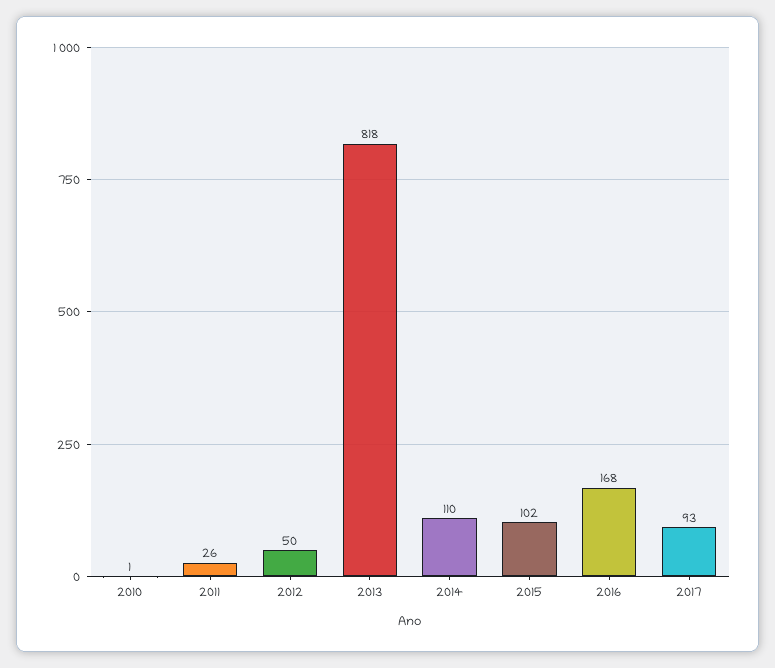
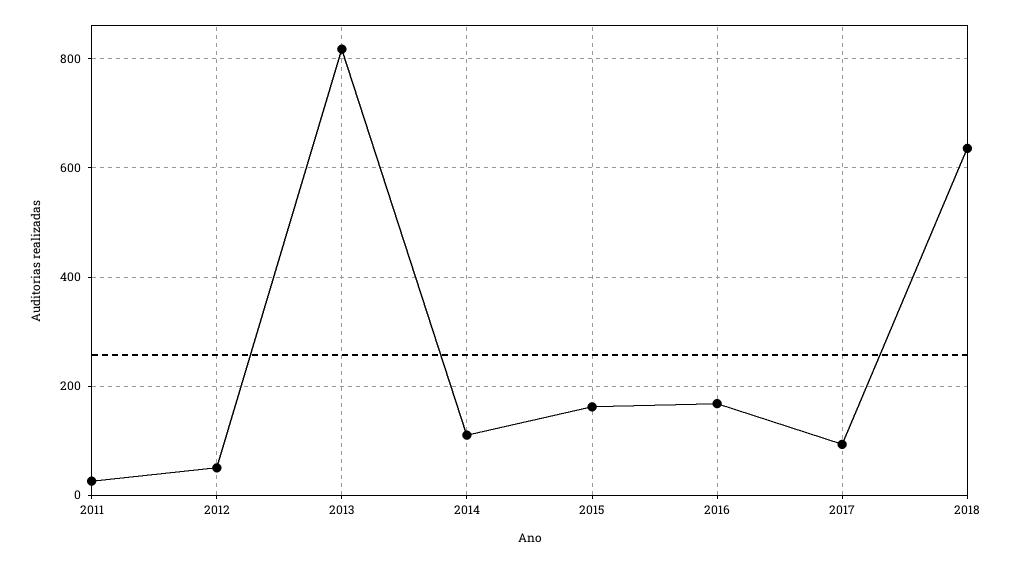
2010: 1 -> none
2015: 102 -> 160
2018: none -> 640

